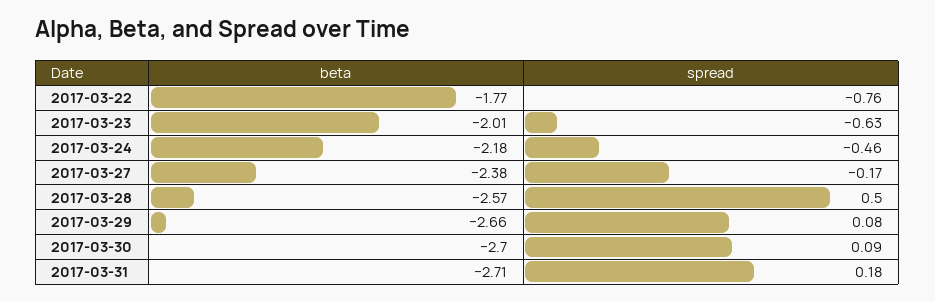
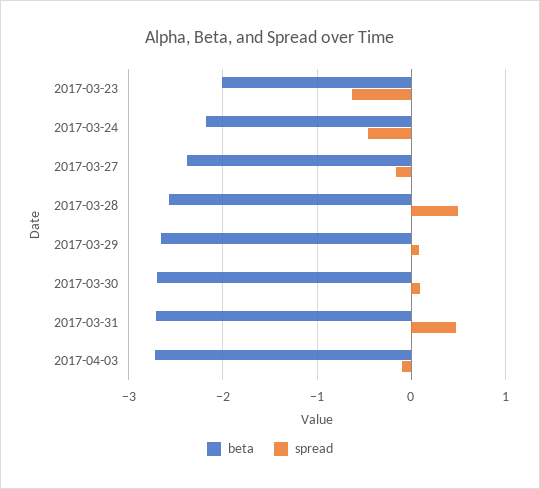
beta, 2017-03-22: -1.77 -> none
spread, 2017-03-22: -0.76 -> none
spread, 2017-03-31: 0.18 -> 0.5
beta, 2017-04-03: none -> -2.7
spread, 2017-04-03: none -> -0.1

